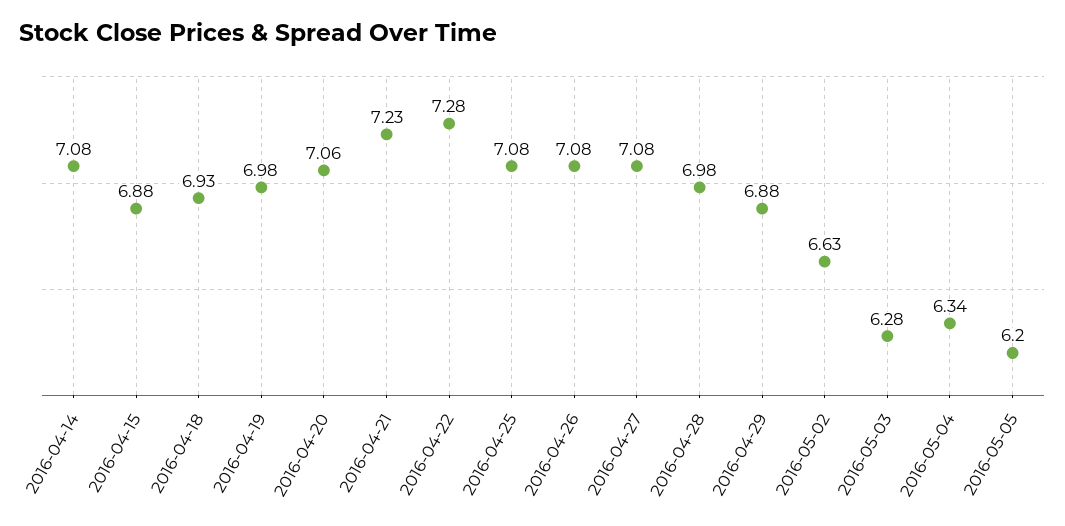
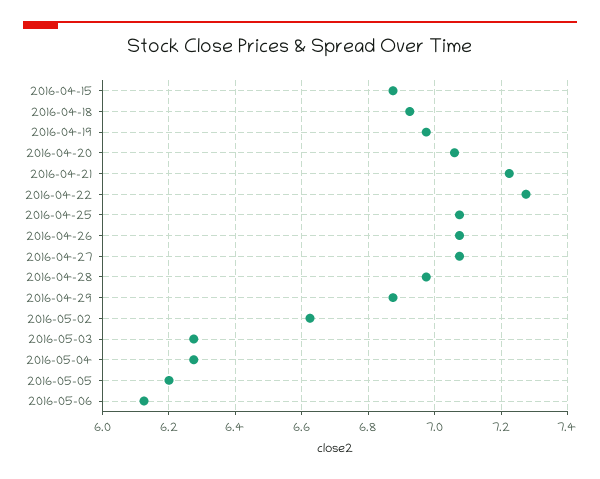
2016-04-14: 7.08 -> none
2016-05-04: 6.34 -> 6.28
2016-05-06: none -> 6.12

